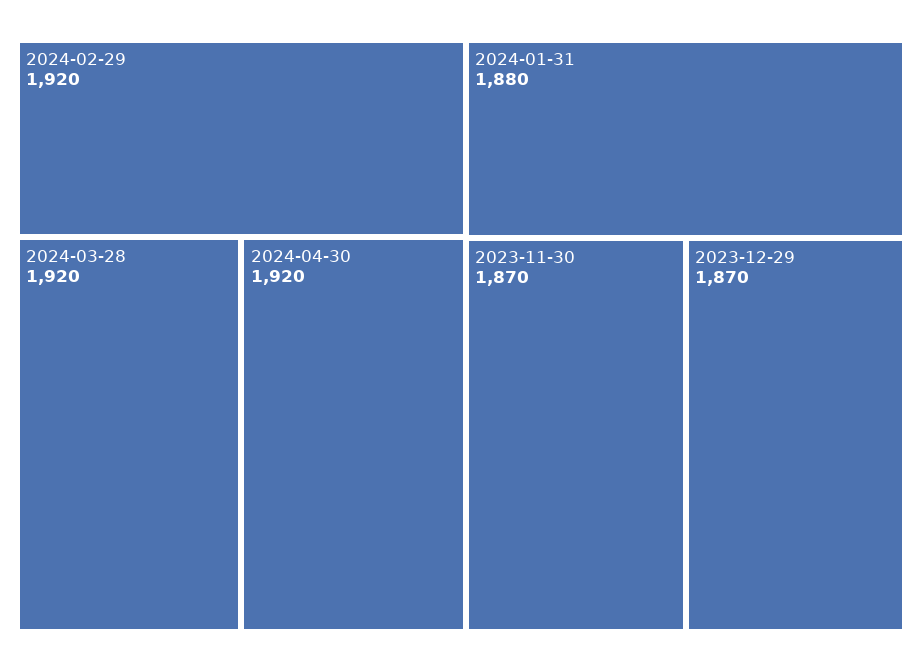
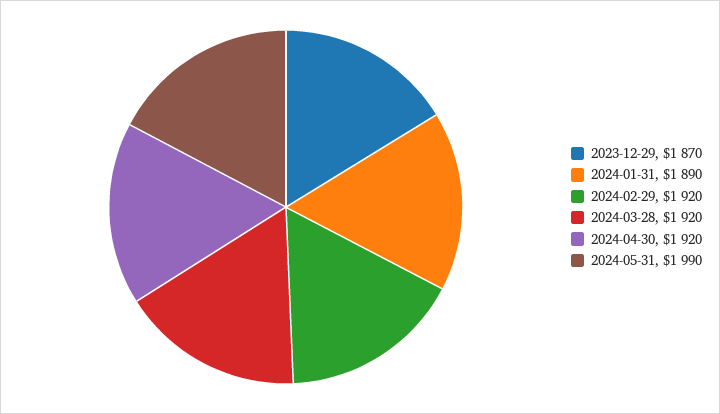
2024-01-31: 1880 -> 1890
2023-11-30: 1870 -> none
2024-05-31: none -> 1990

